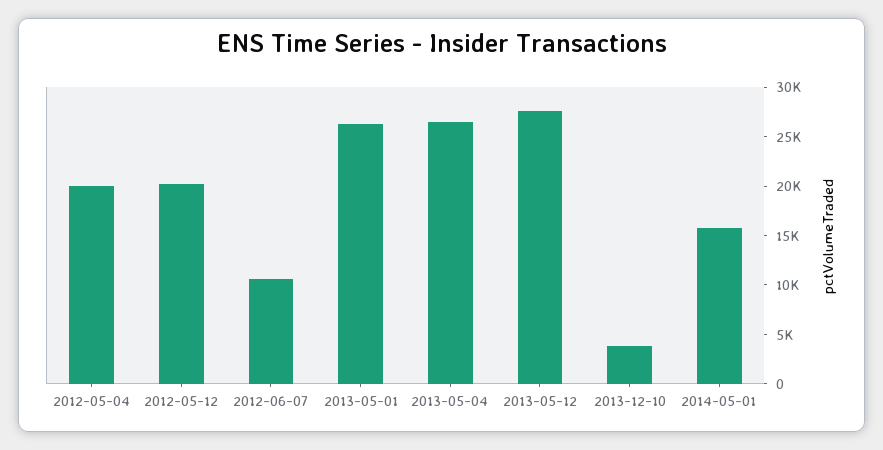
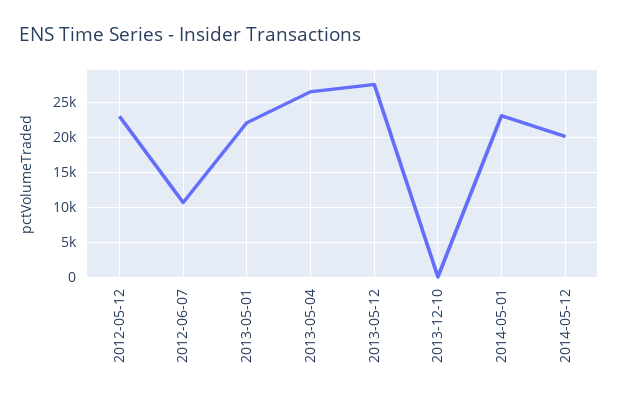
2012-05-04: 20000 -> none
2012-05-12: 20000 -> 23000
2013-05-01: 26000 -> 22000
2013-12-10: 4000 -> 0
2014-05-01: 16000 -> 23000
2014-05-12: none -> 20000

